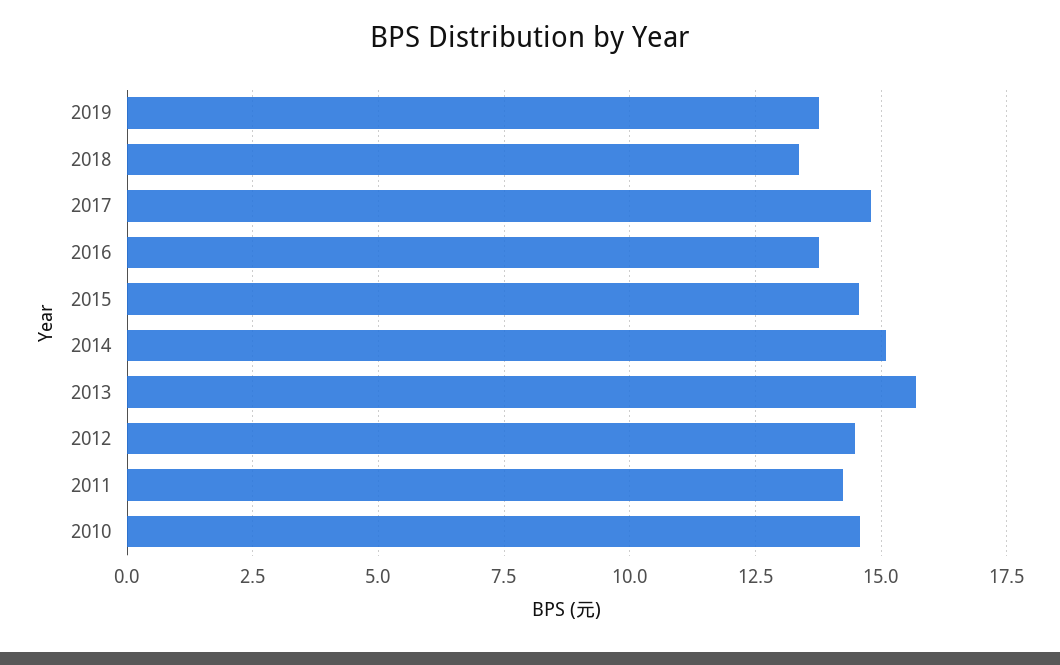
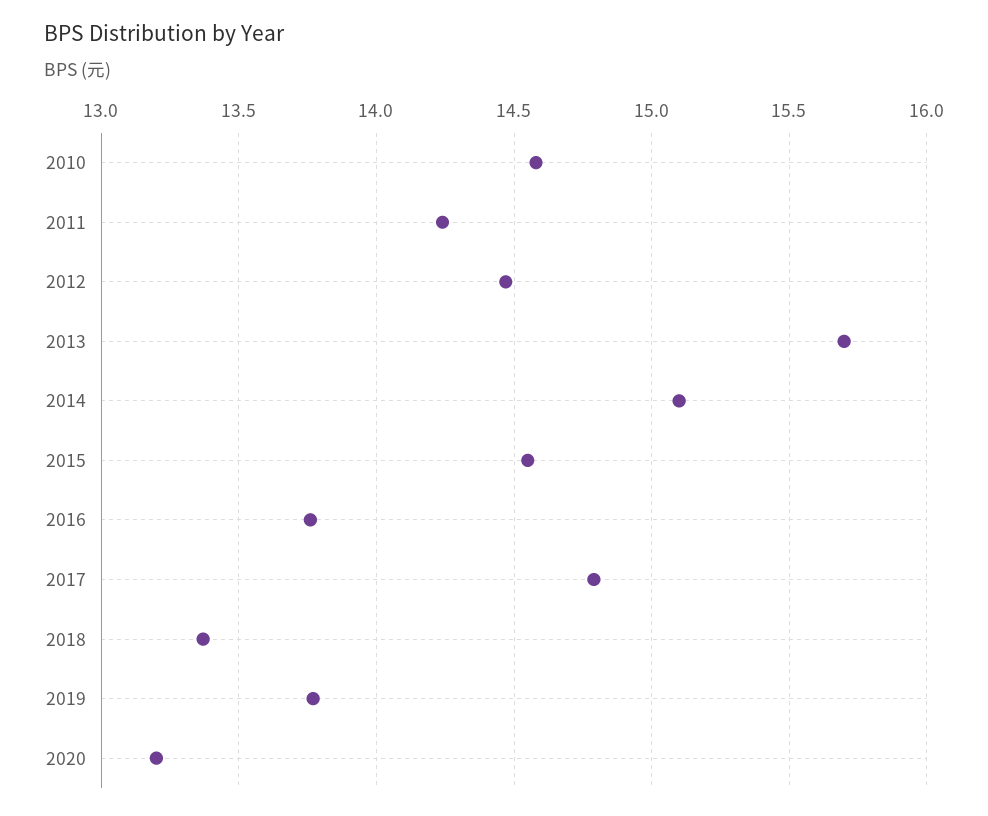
2020: none -> 13.2

